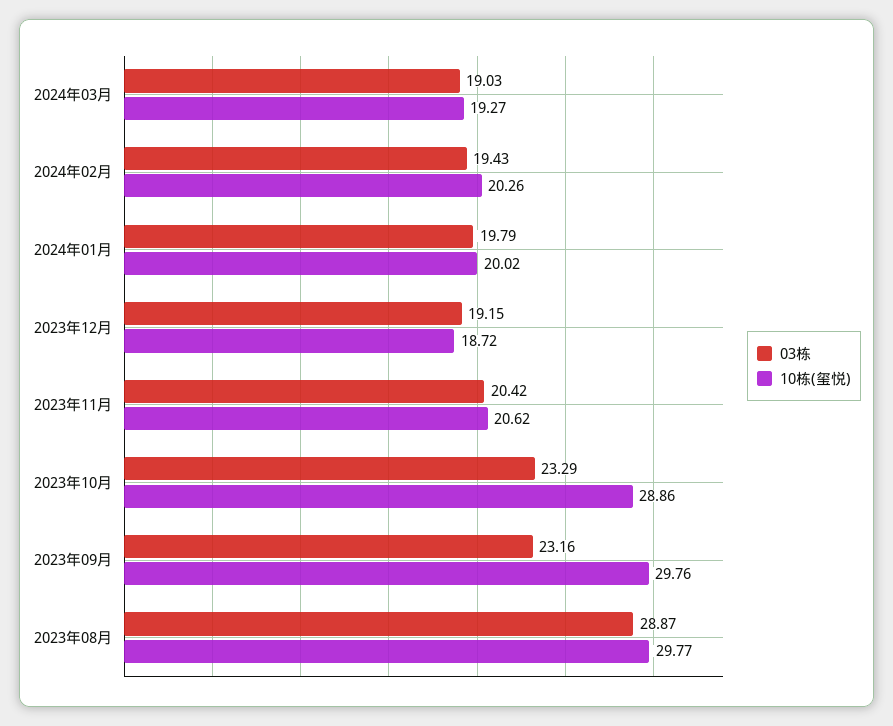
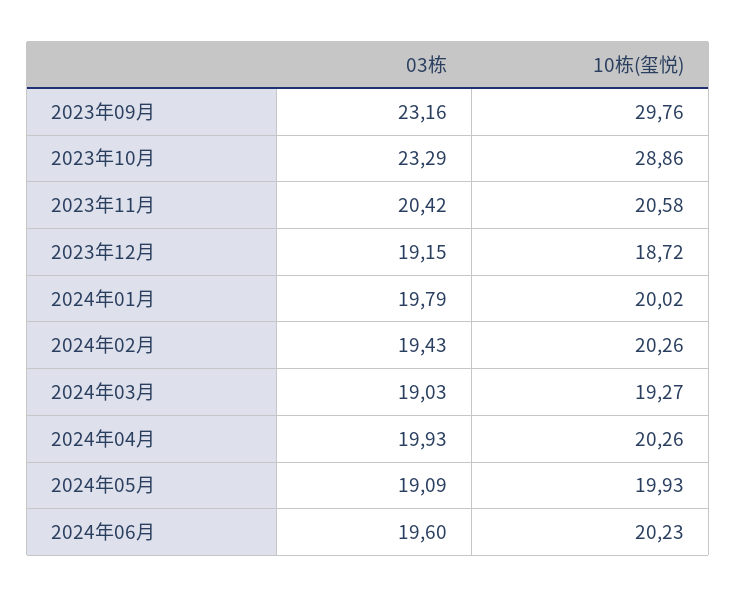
10栋(玺悦), 2023年11月: 20.62 -> 20.58
03栋, 2023年08月: 28.87 -> none
10栋(玺悦), 2023年08月: 29.77 -> none
03栋, 2024年04月: none -> 19.93
10栋(玺悦), 2024年04月: none -> 20.26
03栋, 2024年05月: none -> 19.09
10栋(玺悦), 2024年05月: none -> 19.93
03栋, 2024年06月: none -> 19.6
10栋(玺悦), 2024年06月: none -> 20.23

